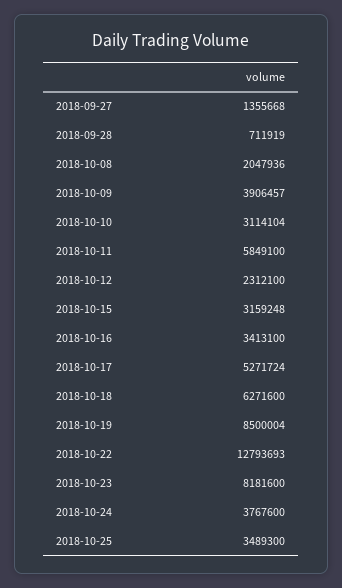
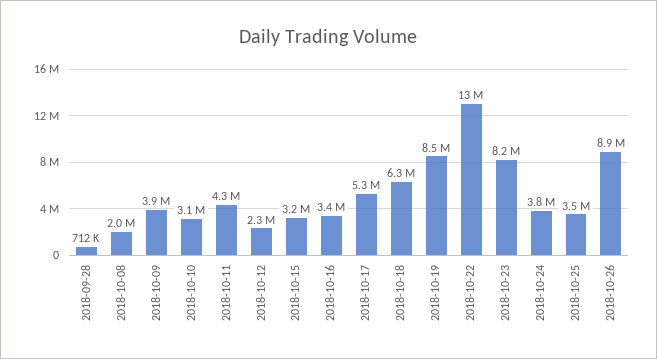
2018-09-27: 1355668 -> none
2018-10-11: 5849100 -> 4300000
2018-10-26: none -> 8900000

